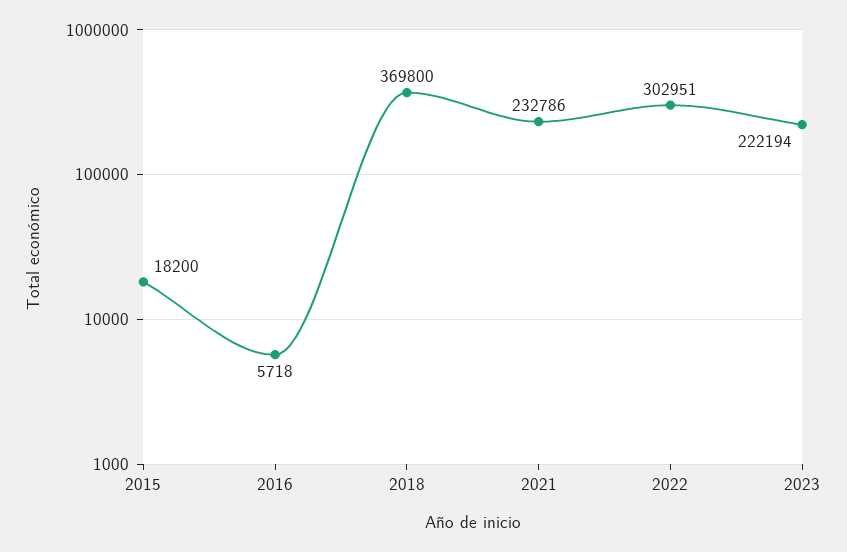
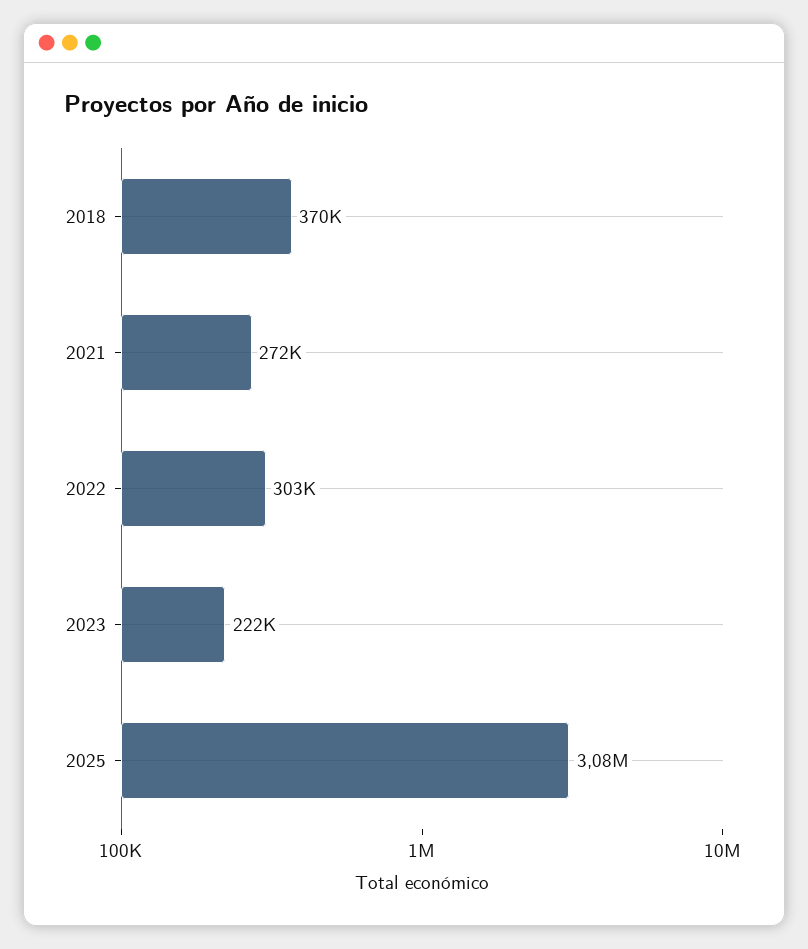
2015: 18200 -> none
2016: 5718 -> none
2021: 232786 -> 272000
2025: none -> 3080000

